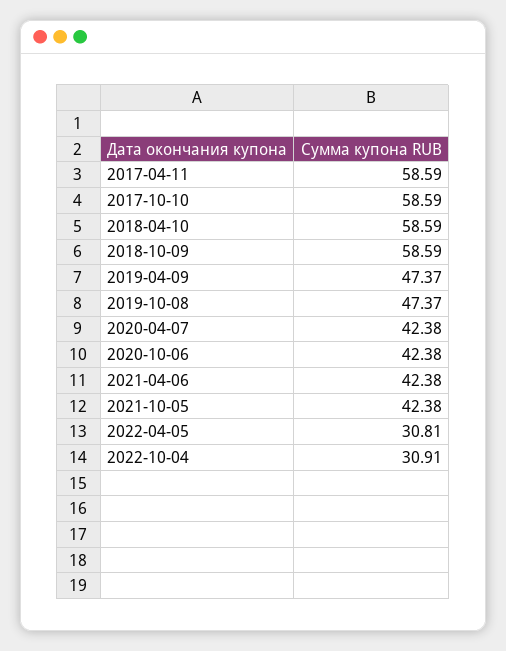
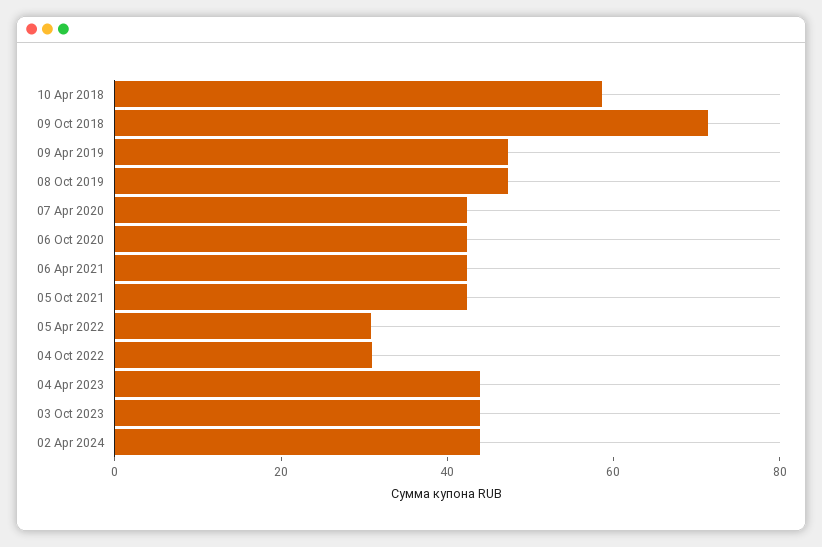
2017-04-11: 58.59 -> none
2017-10-10: 58.59 -> none
2018-10-09: 58.59 -> 70
04 Apr 2023: none -> 45
03 Oct 2023: none -> 45
02 Apr 2024: none -> 45

